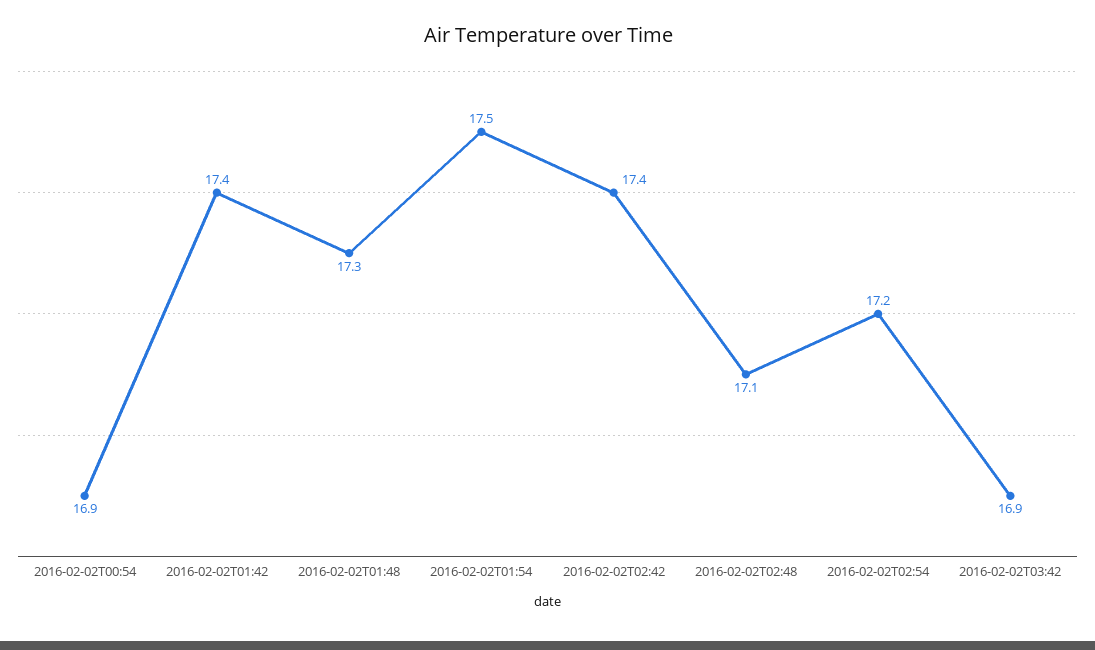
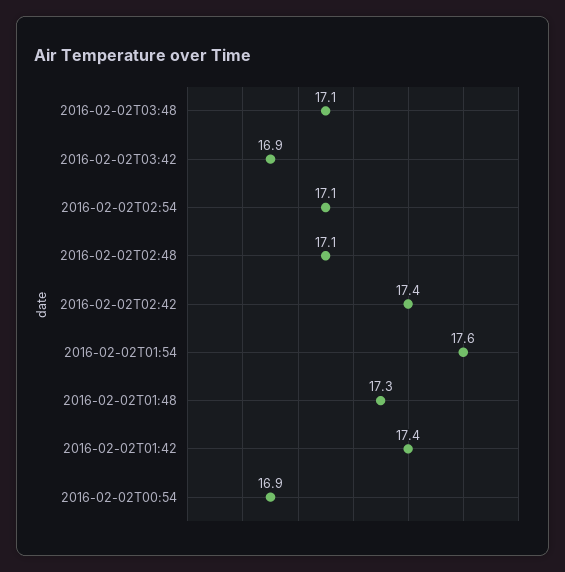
2016-02-02T01:54: 17.5 -> 17.6
2016-02-02T02:54: 17.2 -> 17.1
2016-02-02T03:48: none -> 17.1

